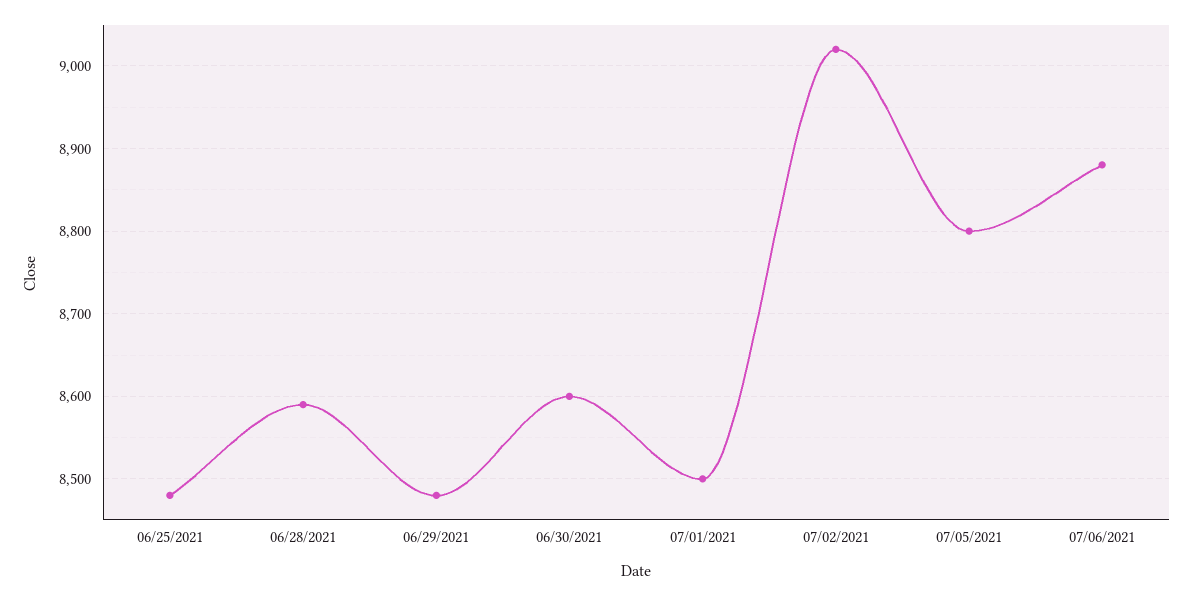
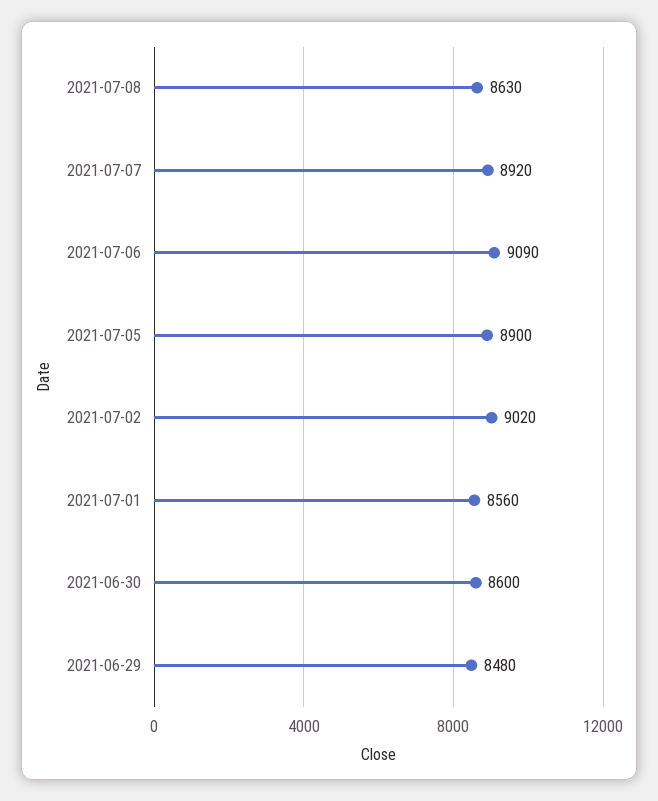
06/25/2021: 8480 -> none
06/28/2021: 8590 -> none
07/01/2021: 8500 -> 8560
07/05/2021: 8800 -> 8900
07/06/2021: 8880 -> 9090
2021-07-08: none -> 8630
2021-07-07: none -> 8920

